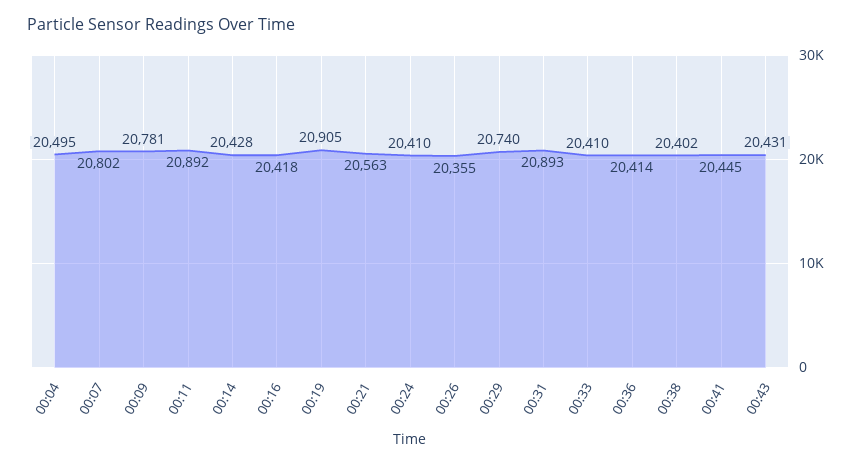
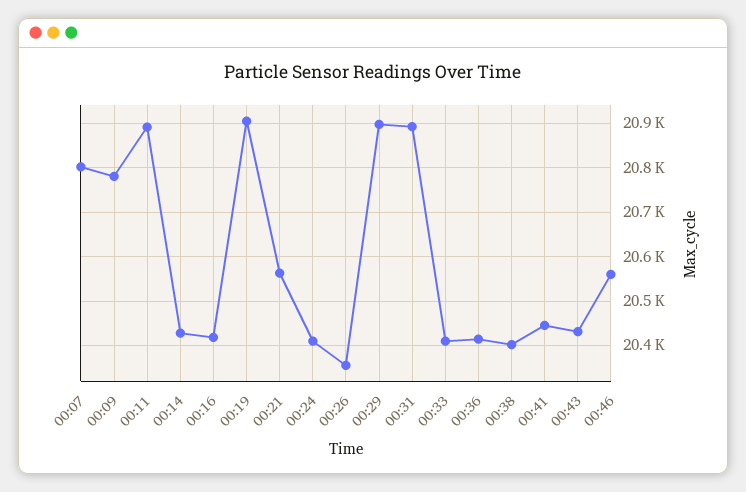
00:04: 20495 -> none
00:29: 20740 -> 20900
00:46: none -> 20560

